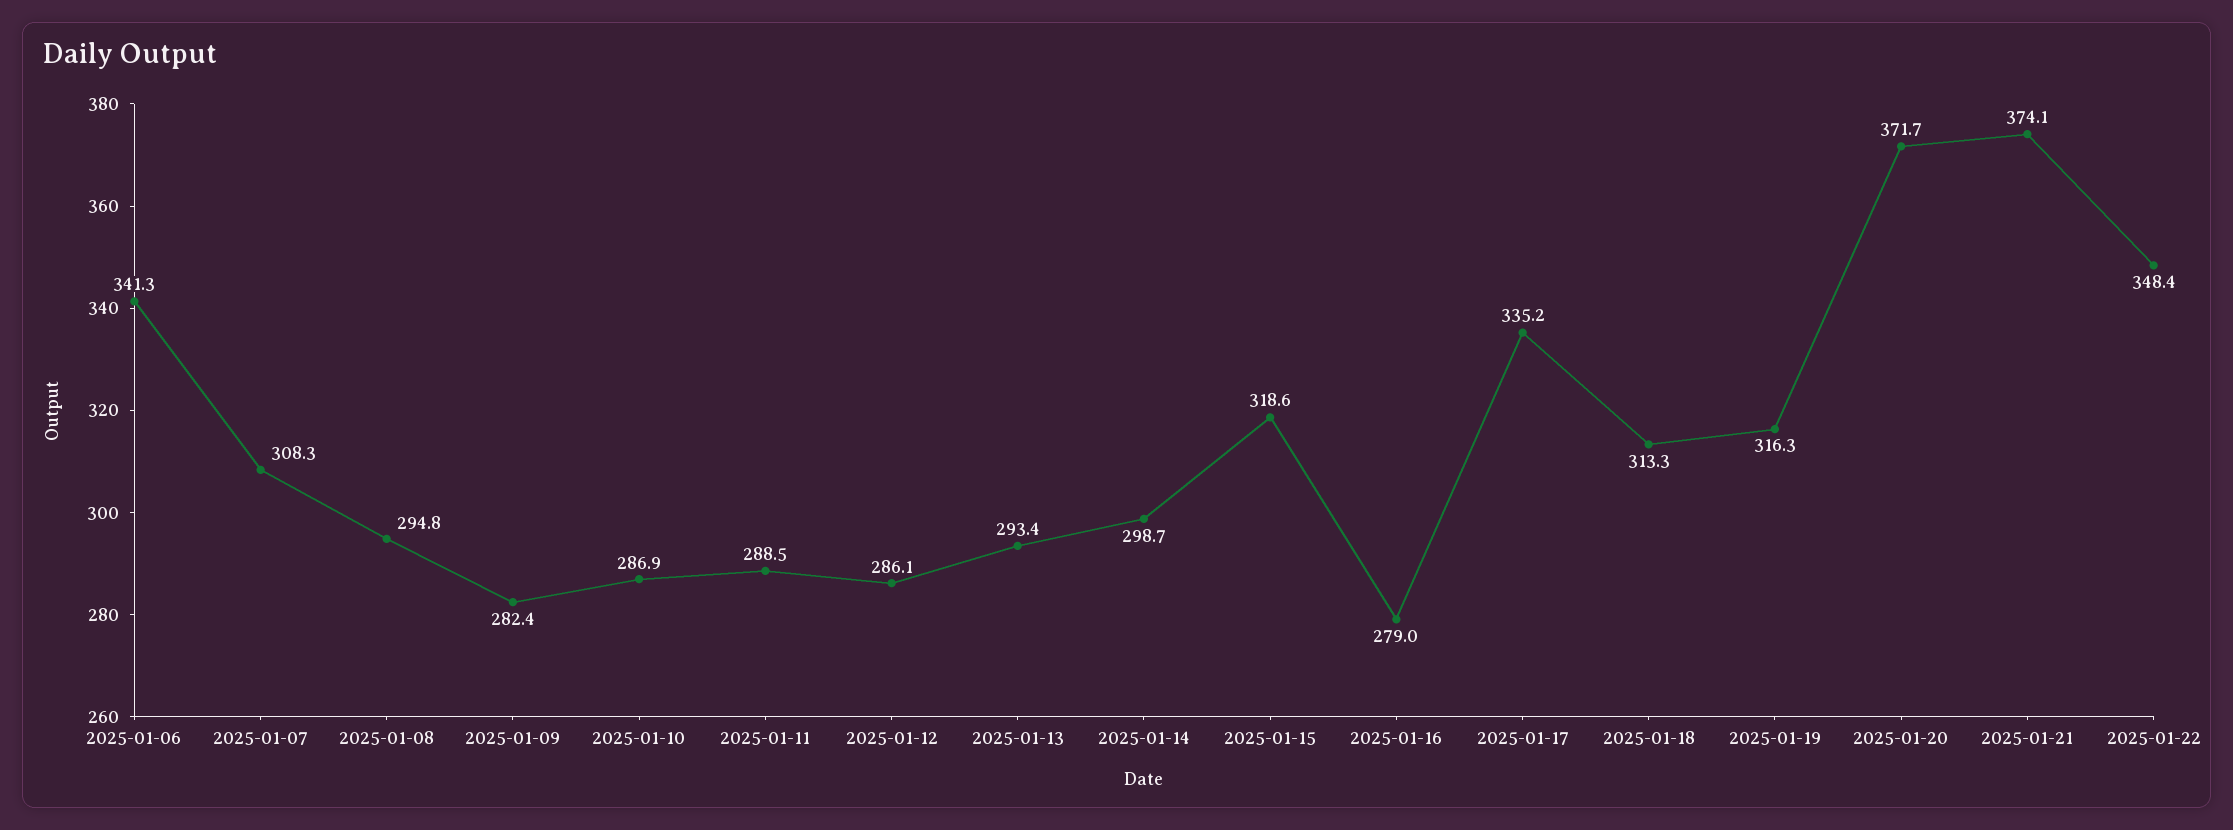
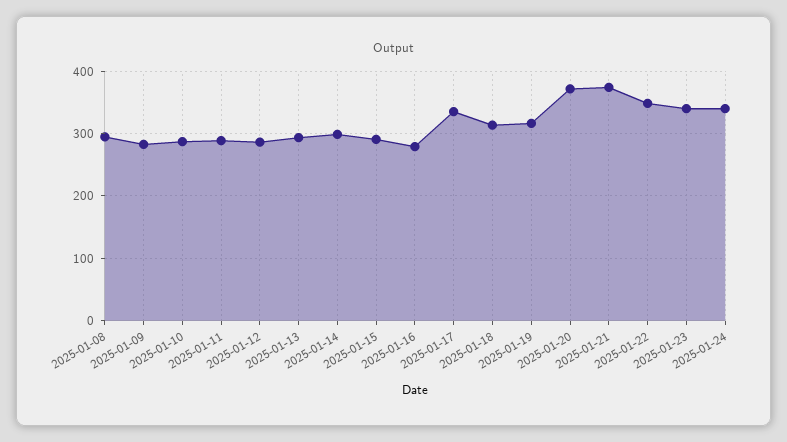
2025-01-06: 341.3 -> none
2025-01-07: 308.3 -> none
2025-01-15: 318.6 -> 290
2025-01-23: none -> 340
2025-01-24: none -> 340

